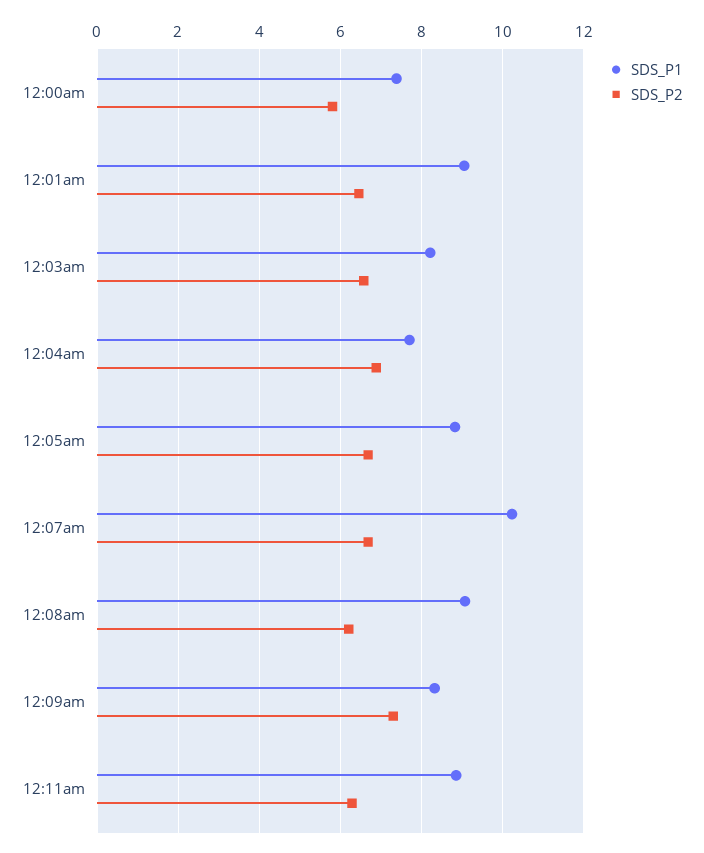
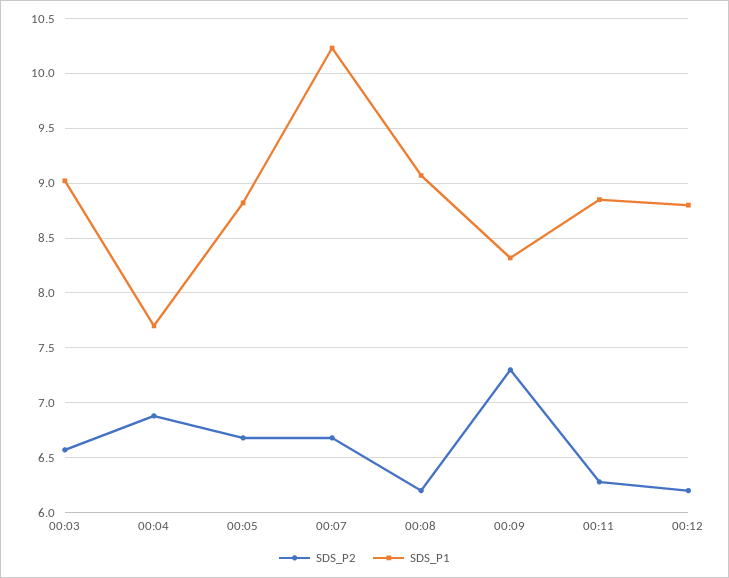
SDS_P1, 12:00am: 7.4 -> none
SDS_P2, 12:00am: 5.8 -> none
SDS_P1, 12:01am: 9 -> none
SDS_P2, 12:01am: 6.4 -> none
SDS_P1, 12:03am: 8.2 -> 9
SDS_P2, 00:12: none -> 6.2
SDS_P1, 00:12: none -> 8.8

